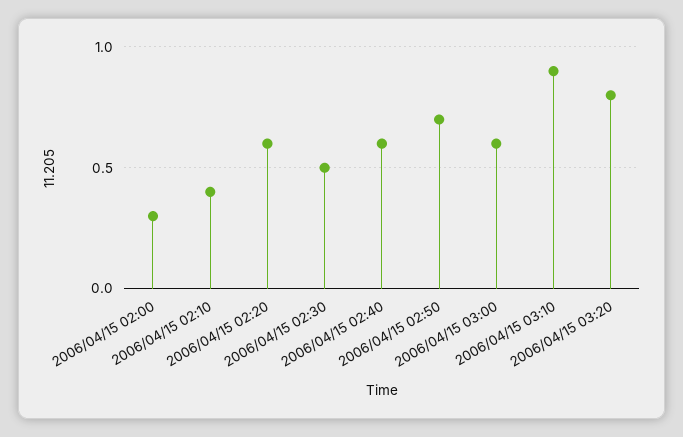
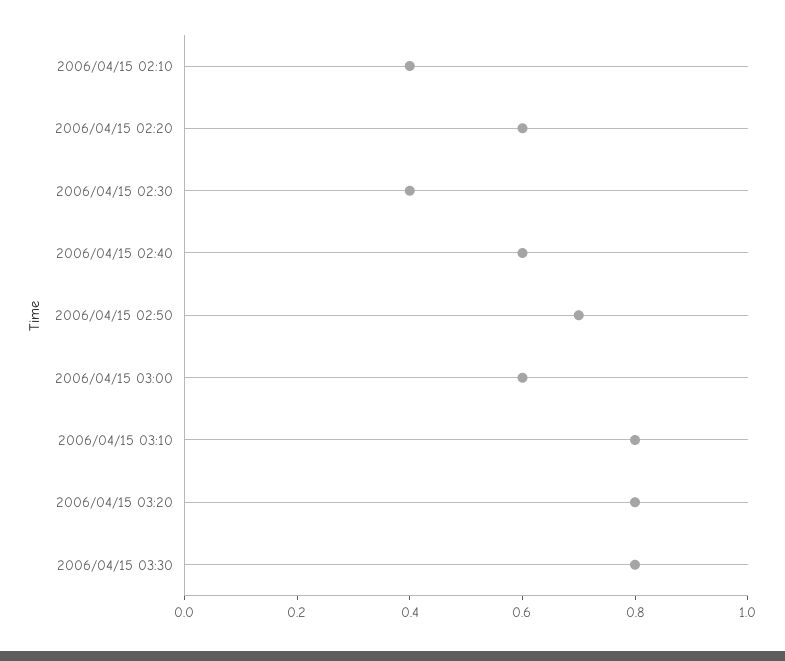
2006/04/15 02:00: 0.3 -> none
2006/04/15 02:30: 0.5 -> 0.4
2006/04/15 03:10: 0.9 -> 0.8
2006/04/15 03:30: none -> 0.8

